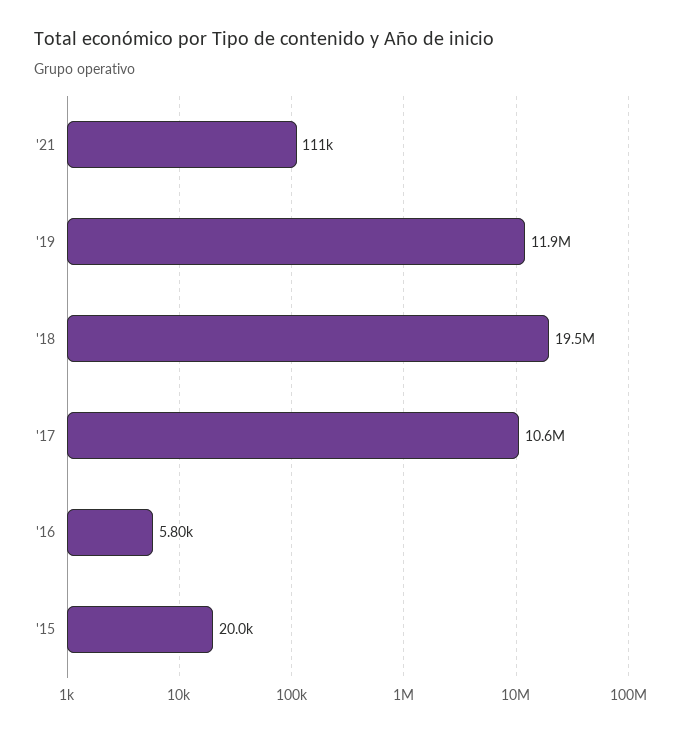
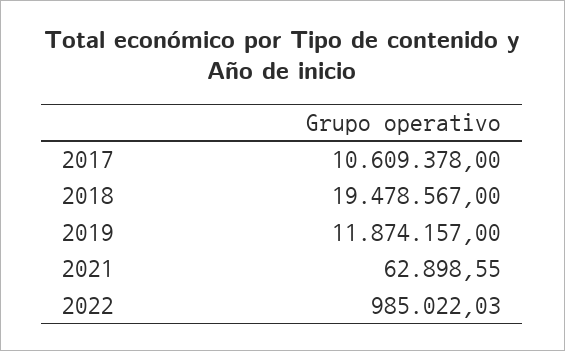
'21: 111000 -> 62898.55
'16: 5800 -> none
'15: 20000 -> none
2022: none -> 985022.03

